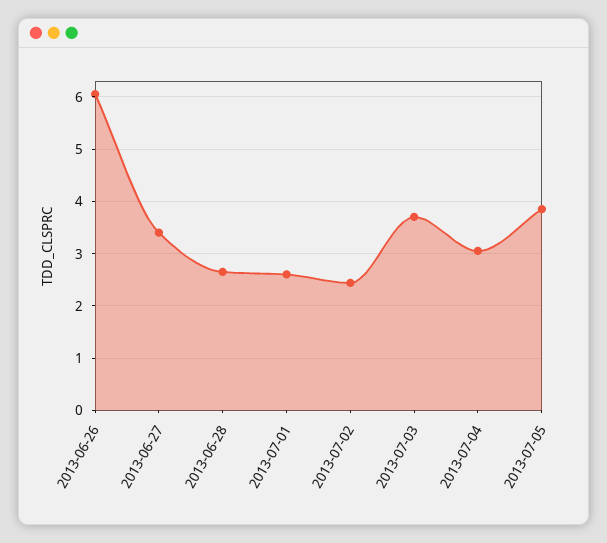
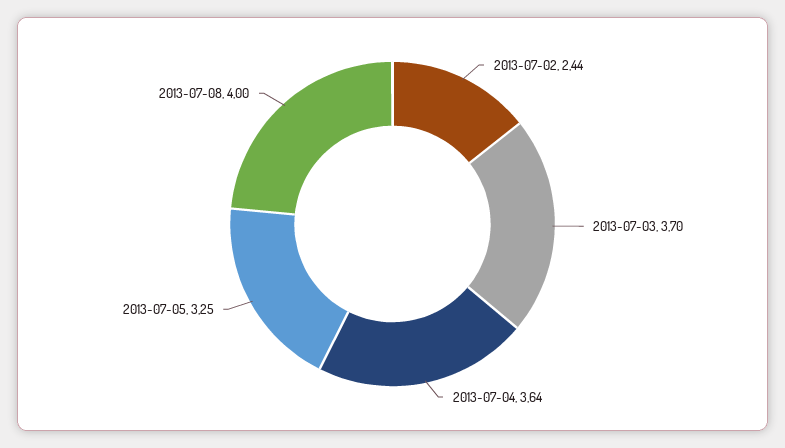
2013-06-26: 6 -> none
2013-06-27: 3.4 -> none
2013-06-28: 2.6 -> none
2013-07-01: 2.6 -> none
2013-07-04: 3 -> 3.64
2013-07-05: 3.8 -> 3.25
2013-07-08: none -> 4

